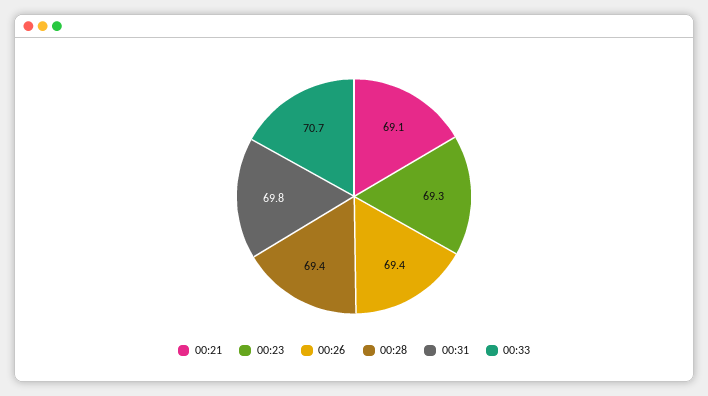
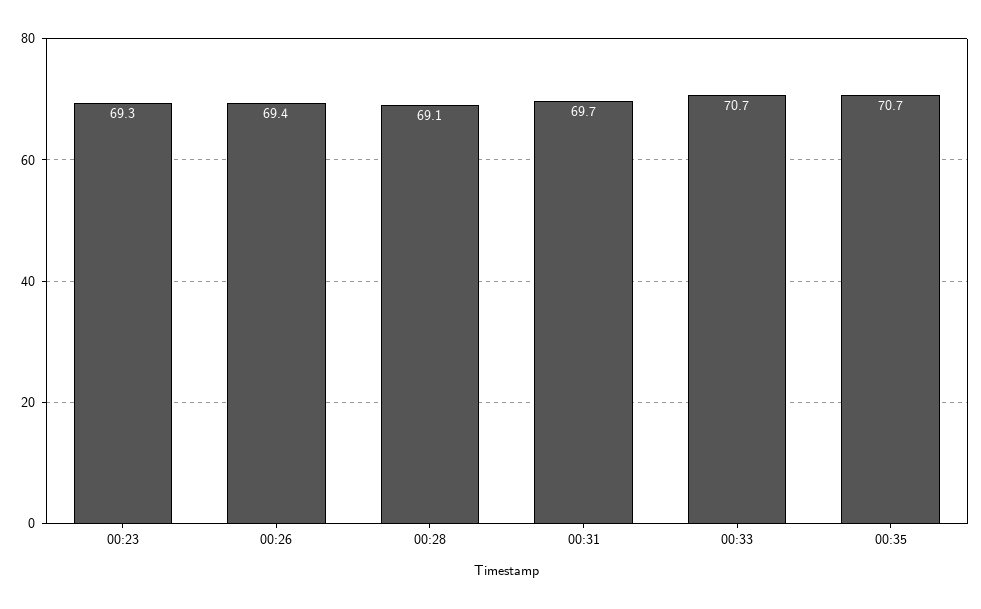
00:21: 69.1 -> none
00:28: 69.4 -> 69.1
00:31: 69.8 -> 69.7
00:35: none -> 70.7

